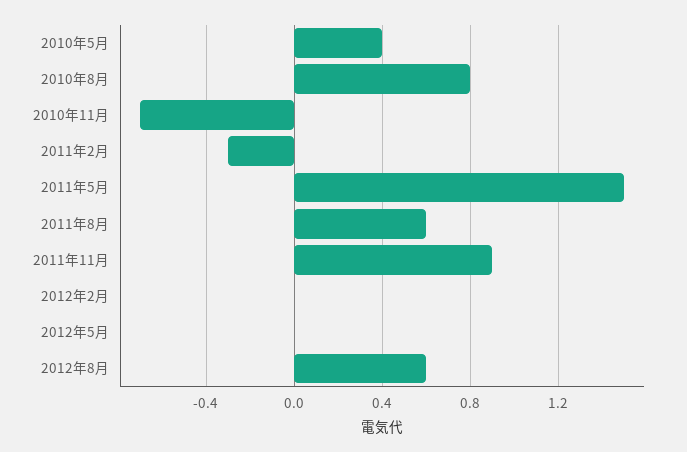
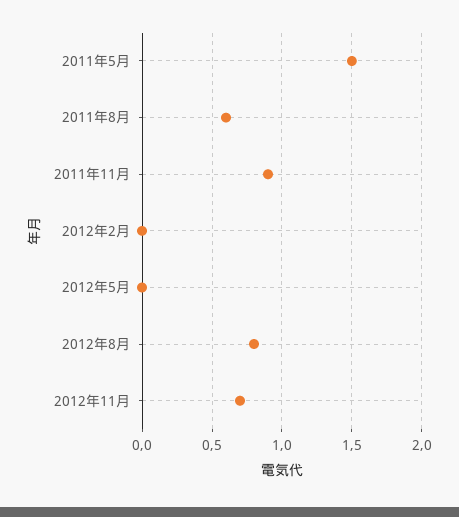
2010年5月: 0.4 -> none
2010年8月: 0.8 -> none
2010年11月: -0.7 -> none
2011年2月: -0.3 -> none
2012年8月: 0.6 -> 0.8
2012年11月: none -> 0.7

